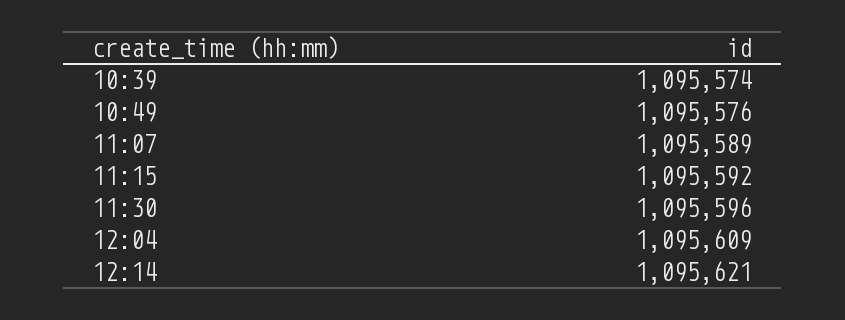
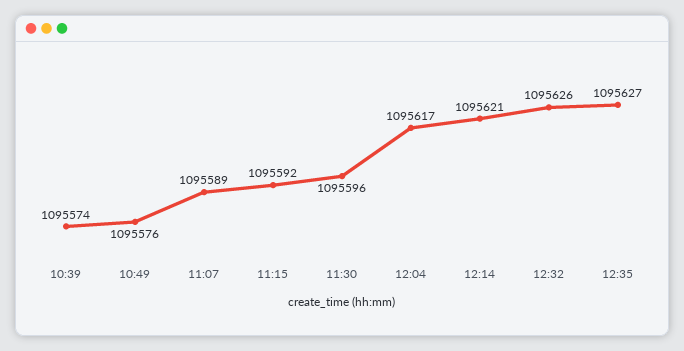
12:04: 1095609 -> 1095617
12:32: none -> 1095626
12:35: none -> 1095627

